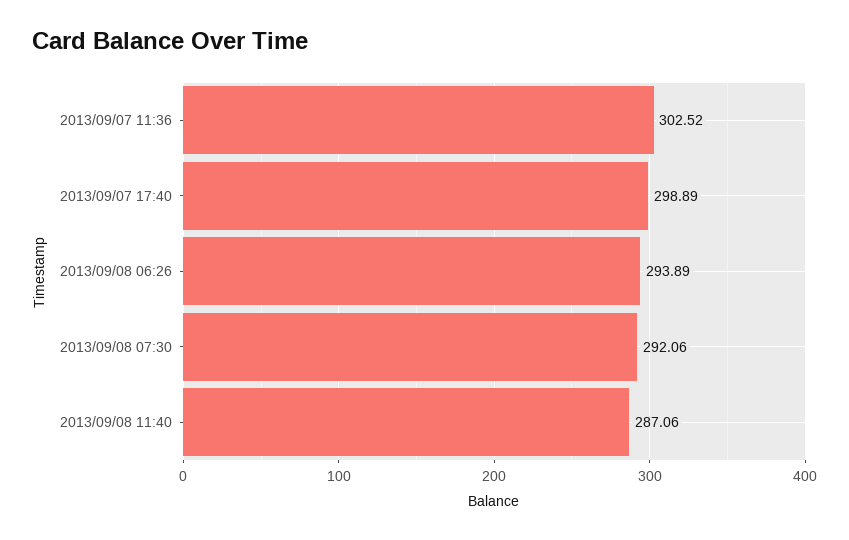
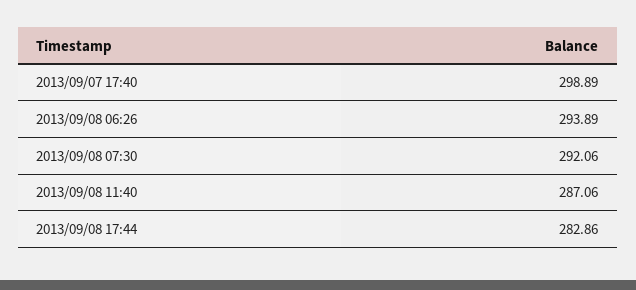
2013/09/07 11:36: 302.52 -> none
2013/09/08 17:44: none -> 282.86

